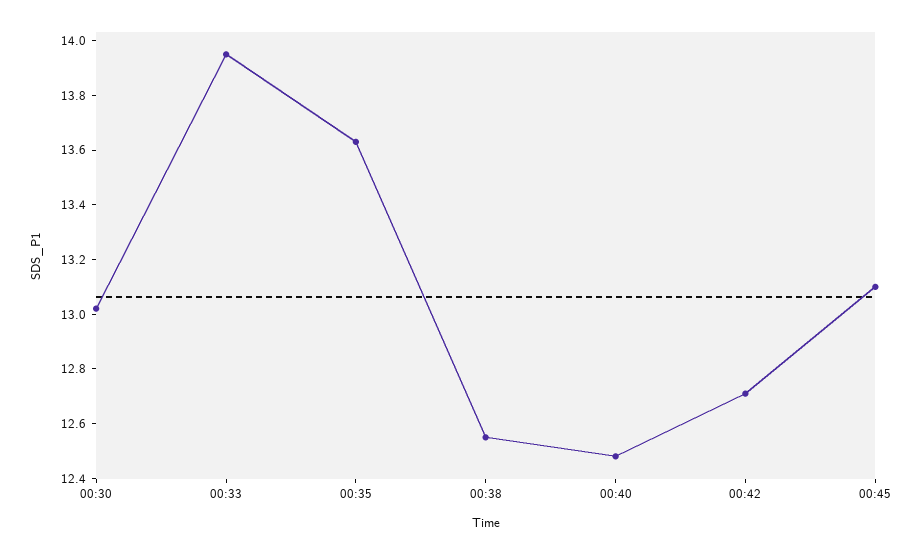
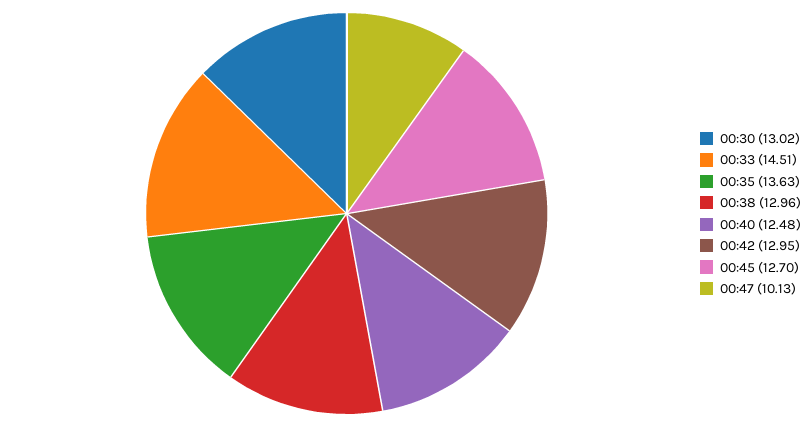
00:33: 13.95 -> 14.51
00:38: 12.55 -> 12.96
00:42: 12.7 -> 12.95
00:45: 13.1 -> 12.7
00:47: none -> 10.13

